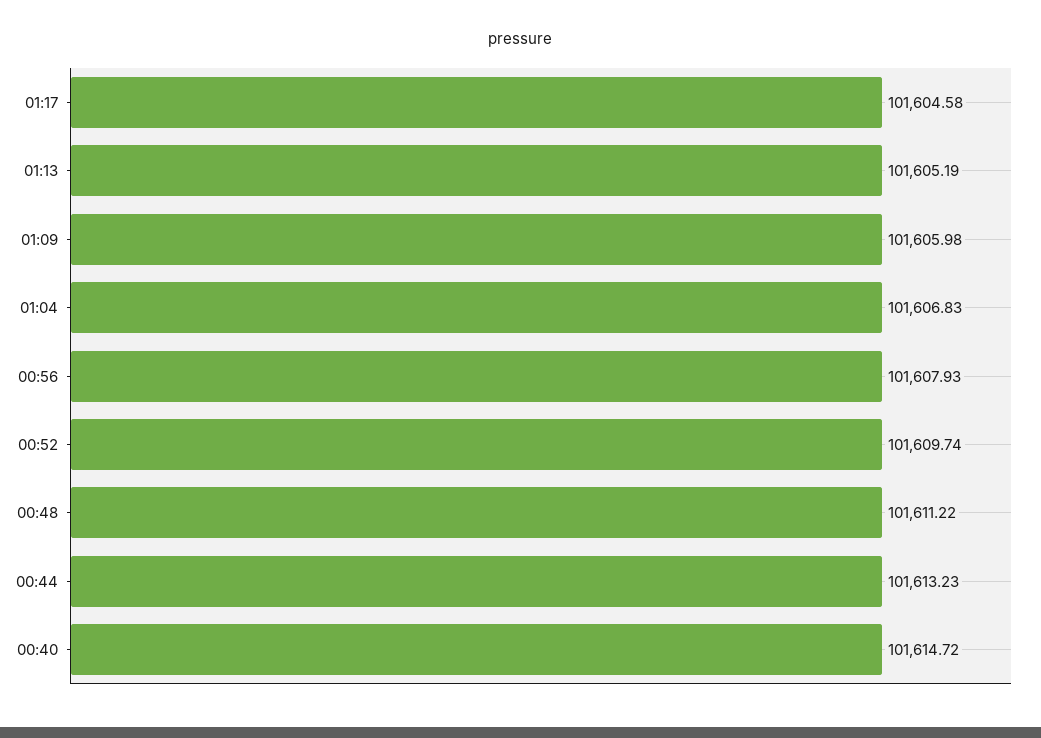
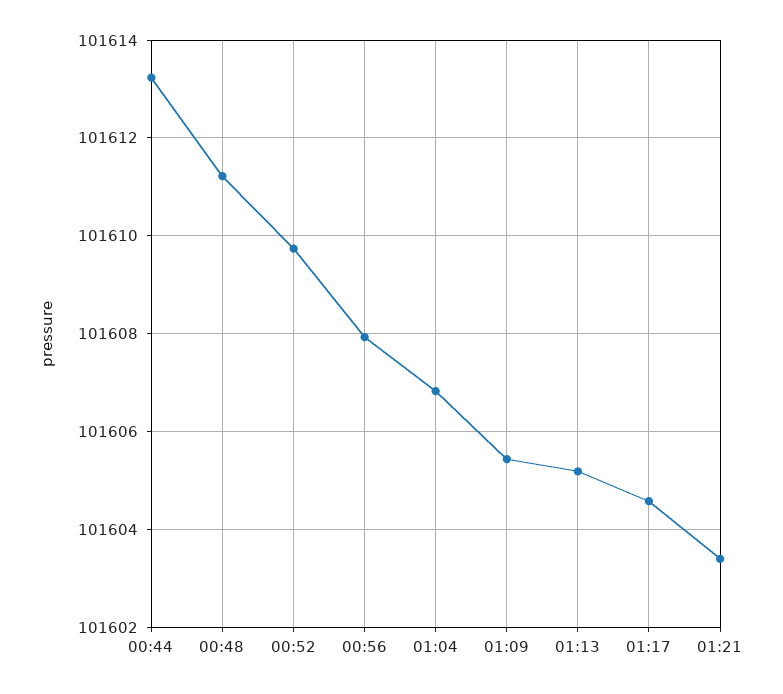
01:09: 101605.98 -> 101605.4
00:40: 101614.72 -> none
01:21: none -> 101603.4

